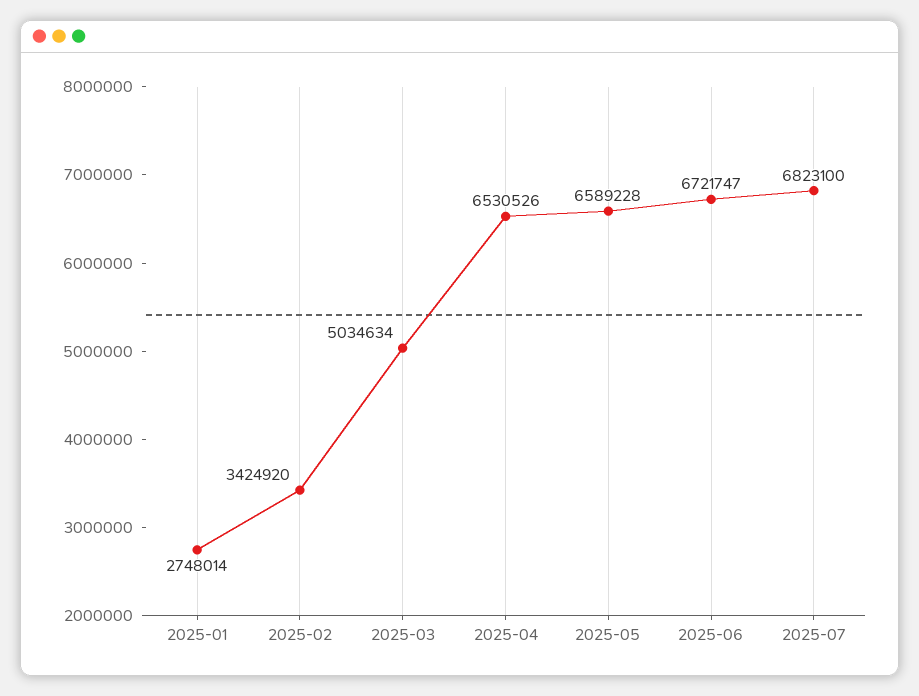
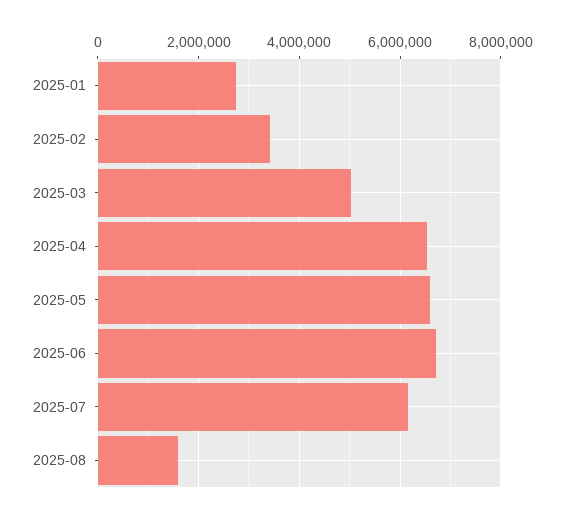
2025-07: 6823100 -> 6200000
2025-08: none -> 1600000

